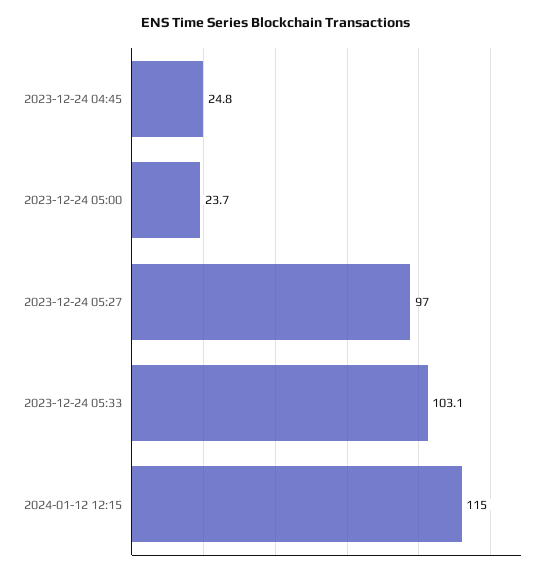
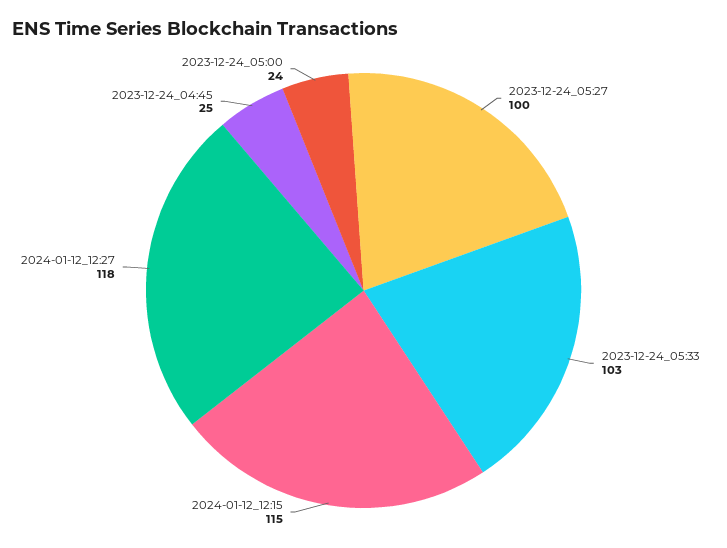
2023-12-24 05:27: 97 -> 100
2024-01-12_12:27: none -> 118

